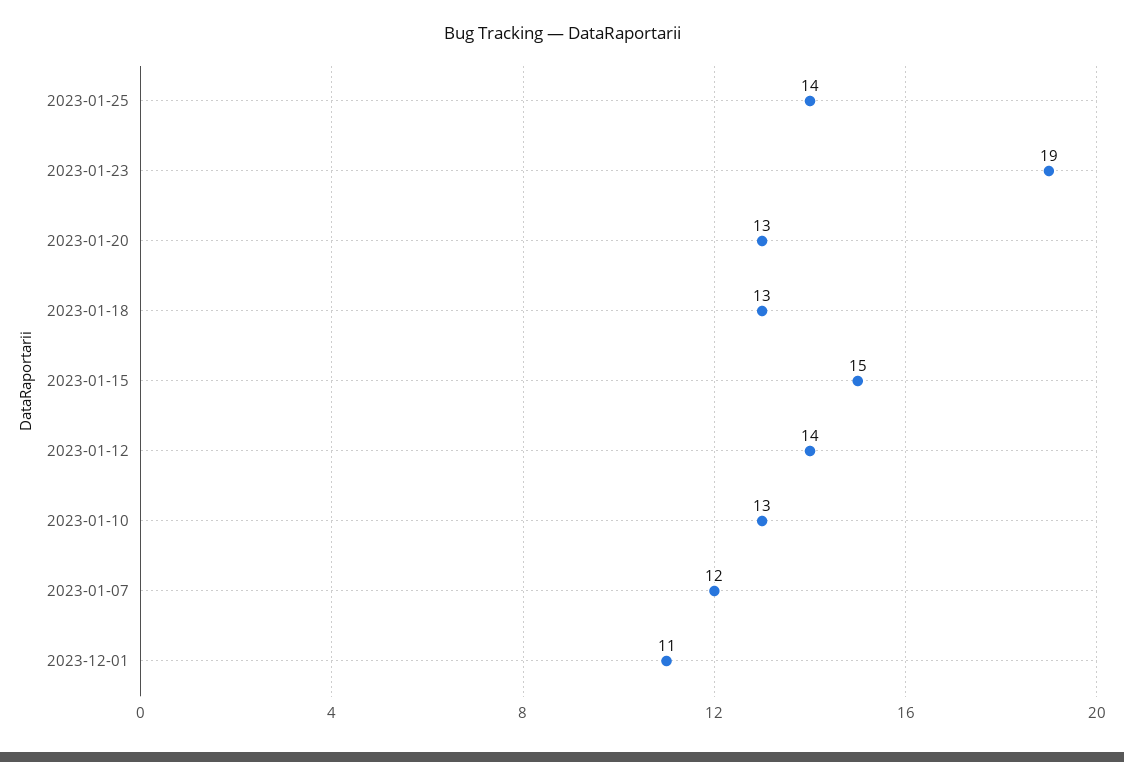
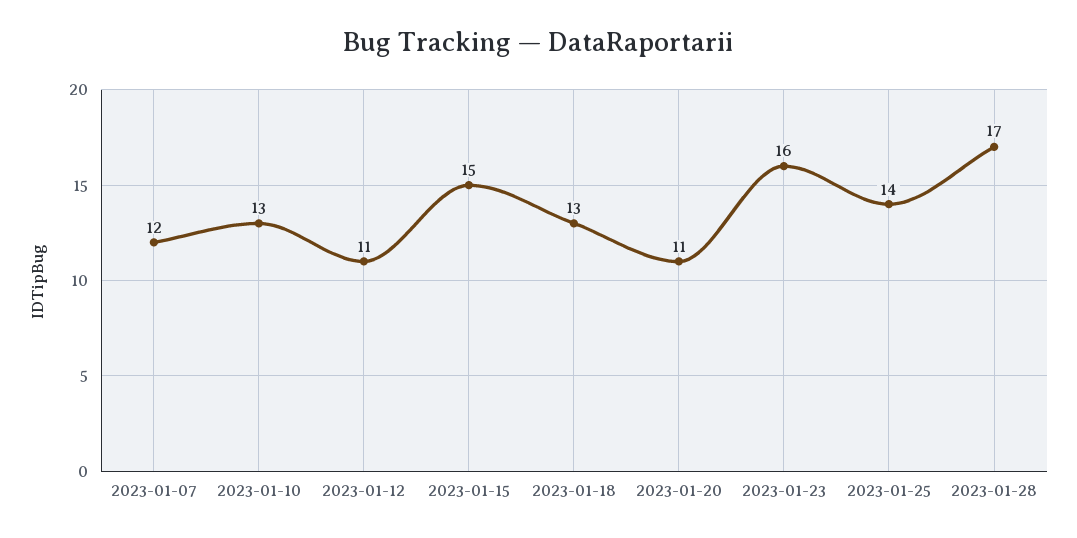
2023-01-23: 19 -> 16
2023-01-20: 13 -> 11
2023-01-12: 14 -> 11
2023-12-01: 11 -> none
2023-01-28: none -> 17

